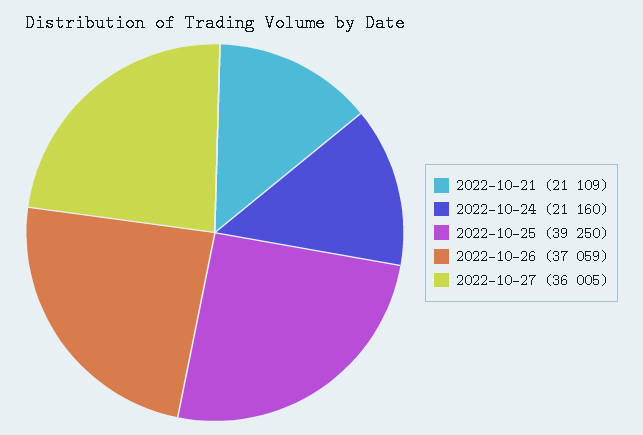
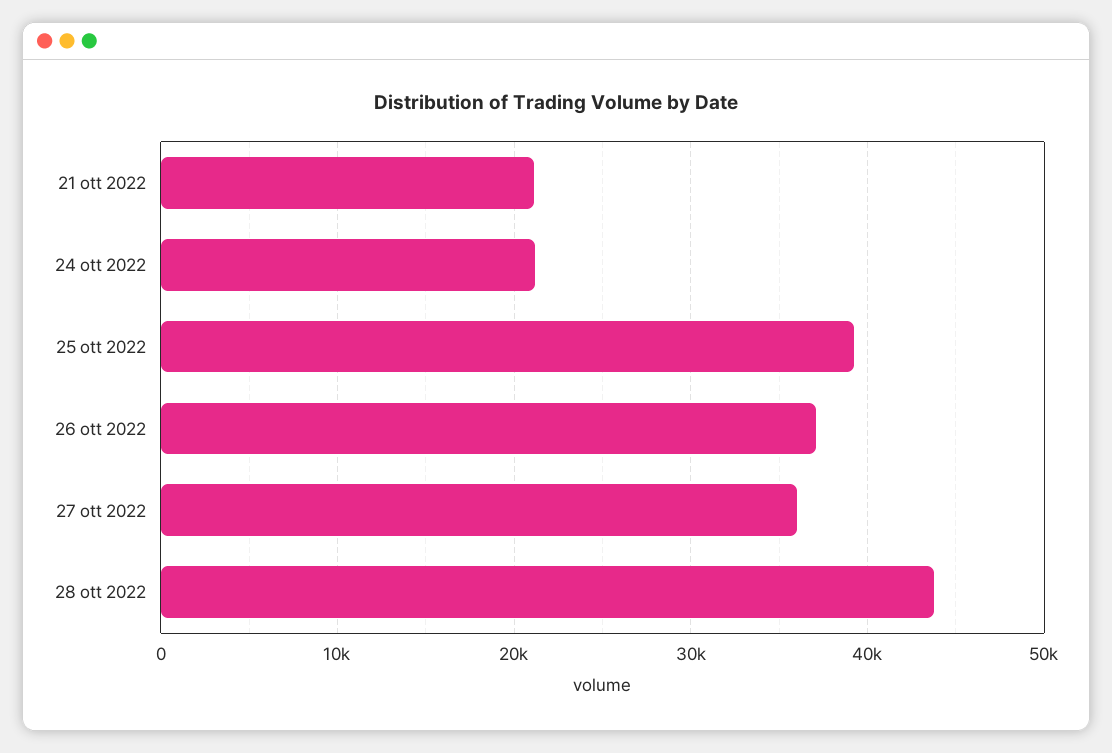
28 ott 2022: none -> 44000

